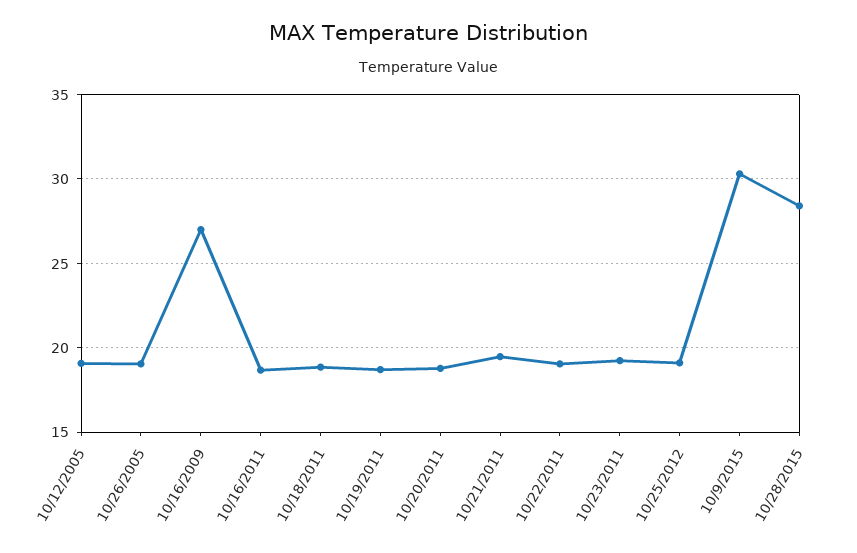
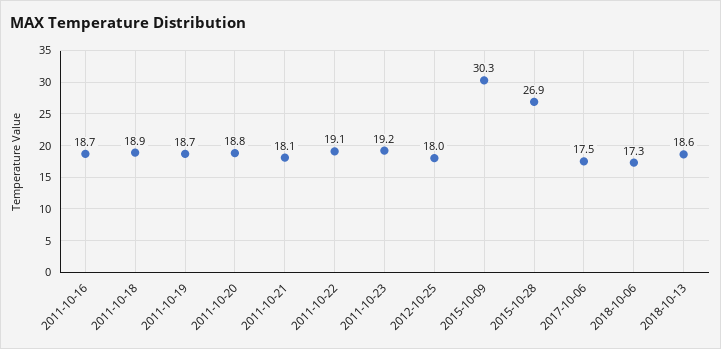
10/12/2005: 19 -> none
10/26/2005: 19 -> none
10/16/2009: 27 -> none
10/21/2011: 19.5 -> 18.1
10/25/2012: 19 -> 18
10/28/2015: 28.5 -> 26.9
2017-10-06: none -> 17.5
2018-10-06: none -> 17.3
2018-10-13: none -> 18.6

